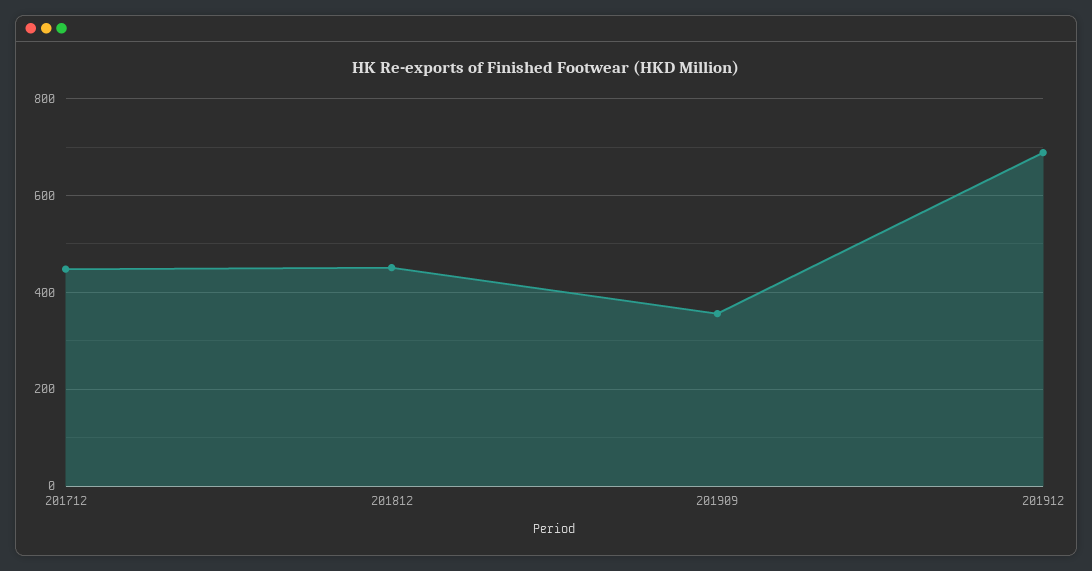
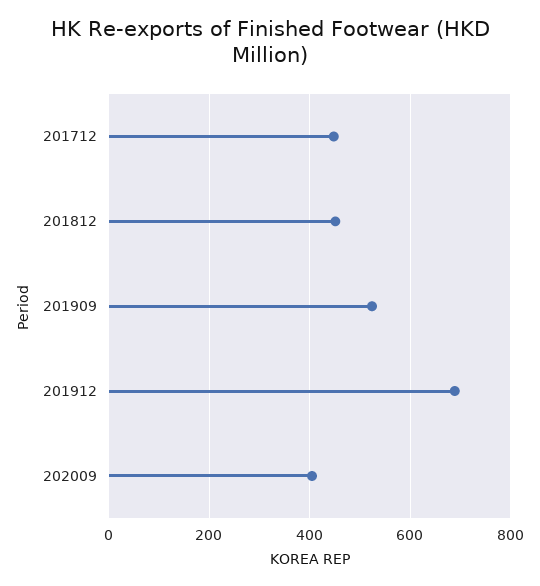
201909: 360 -> 520
202009: none -> 400

